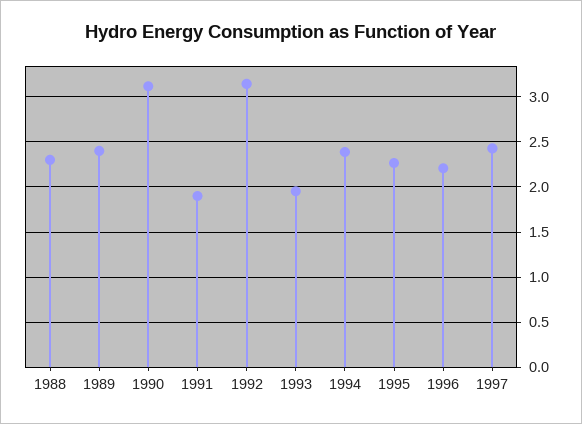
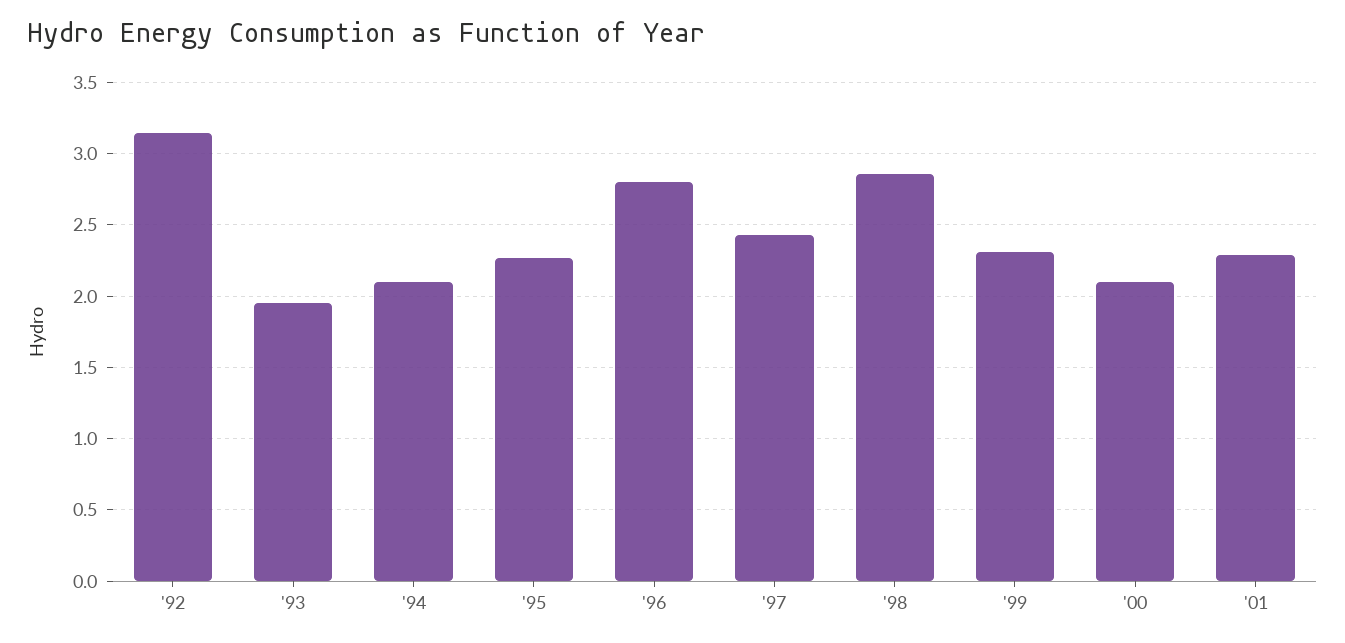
1988: 2.3 -> none
1989: 2.4 -> none
1990: 3.1 -> none
1991: 1.9 -> none
1994: 2.4 -> 2.1
1996: 2.2 -> 2.8
'98: none -> 2.85
'99: none -> 2.3
'00: none -> 2.1
'01: none -> 2.3

